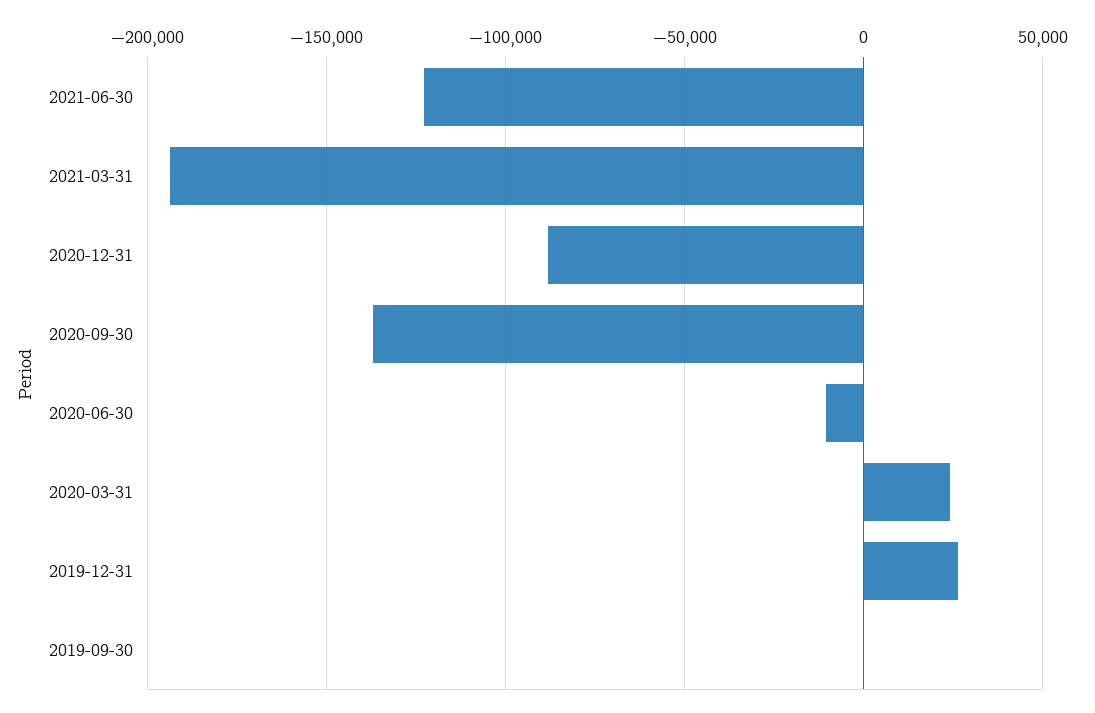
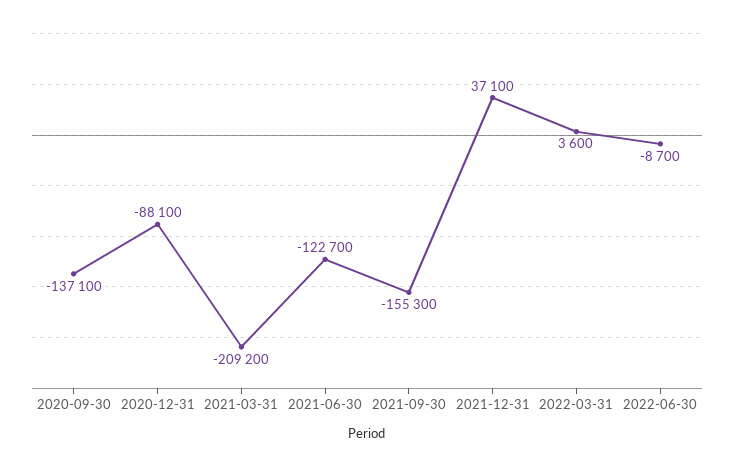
2021-03-31: -195000 -> -209200
2020-06-30: -10000 -> none
2020-03-31: 25000 -> none
2019-12-31: 25000 -> none
2019-09-30: 0 -> none
2021-09-30: none -> -155300
2021-12-31: none -> 37100
2022-03-31: none -> 3600
2022-06-30: none -> -8700

